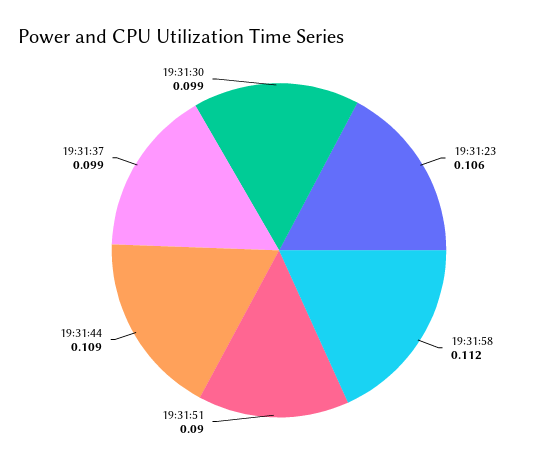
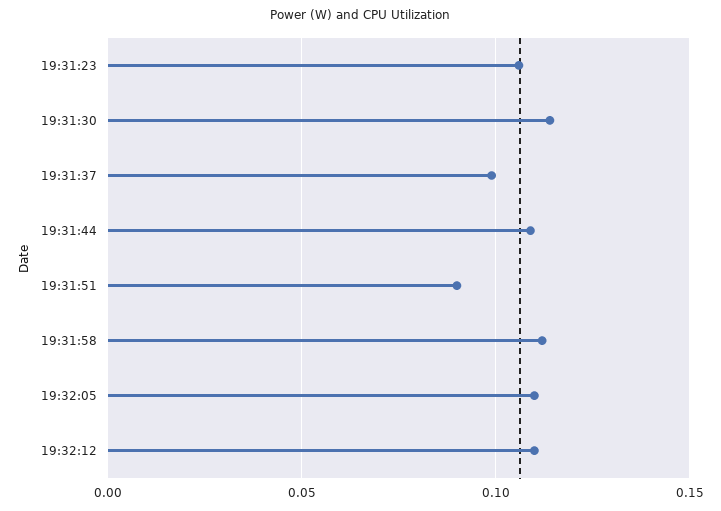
19:31:30: 0.099 -> 0.115
19:32:05: none -> 0.11
19:32:12: none -> 0.11

